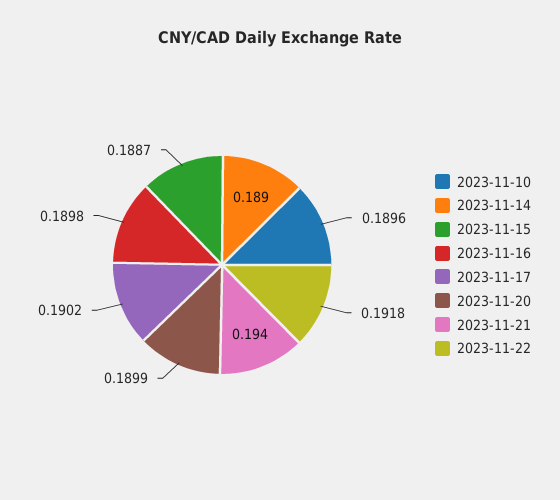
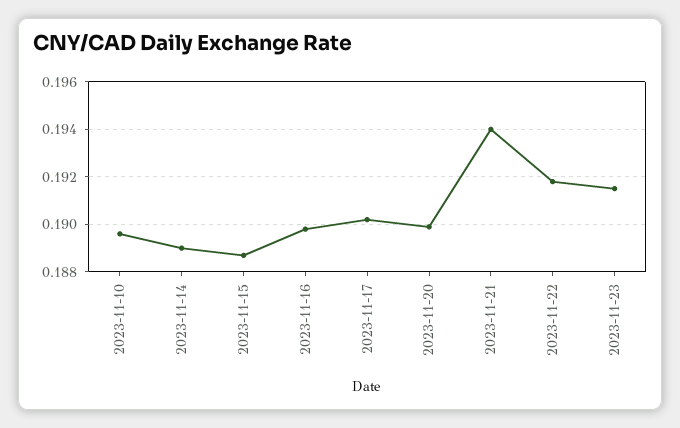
2023-11-23: none -> 0.1915

